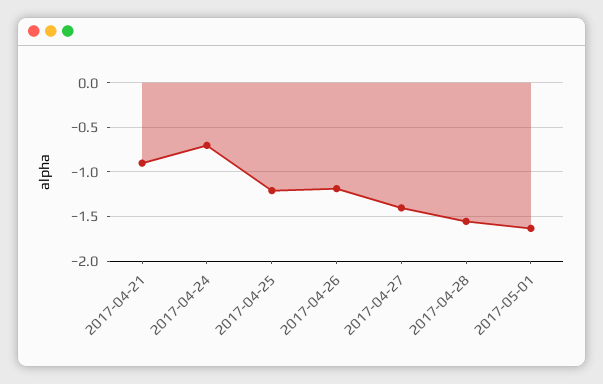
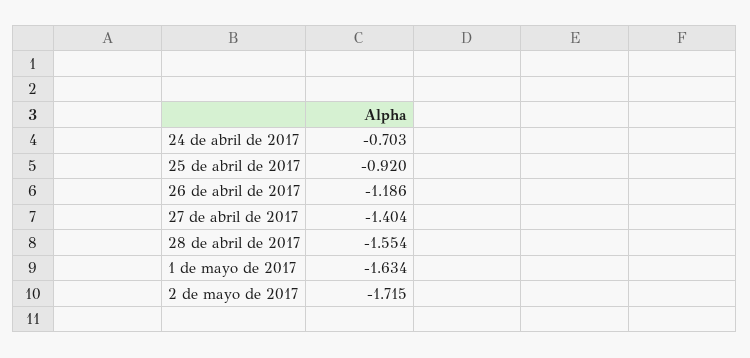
2017-04-21: -0.9 -> none
2017-04-25: -1.2 -> -0.92
2 de mayo de 2017: none -> -1.715

